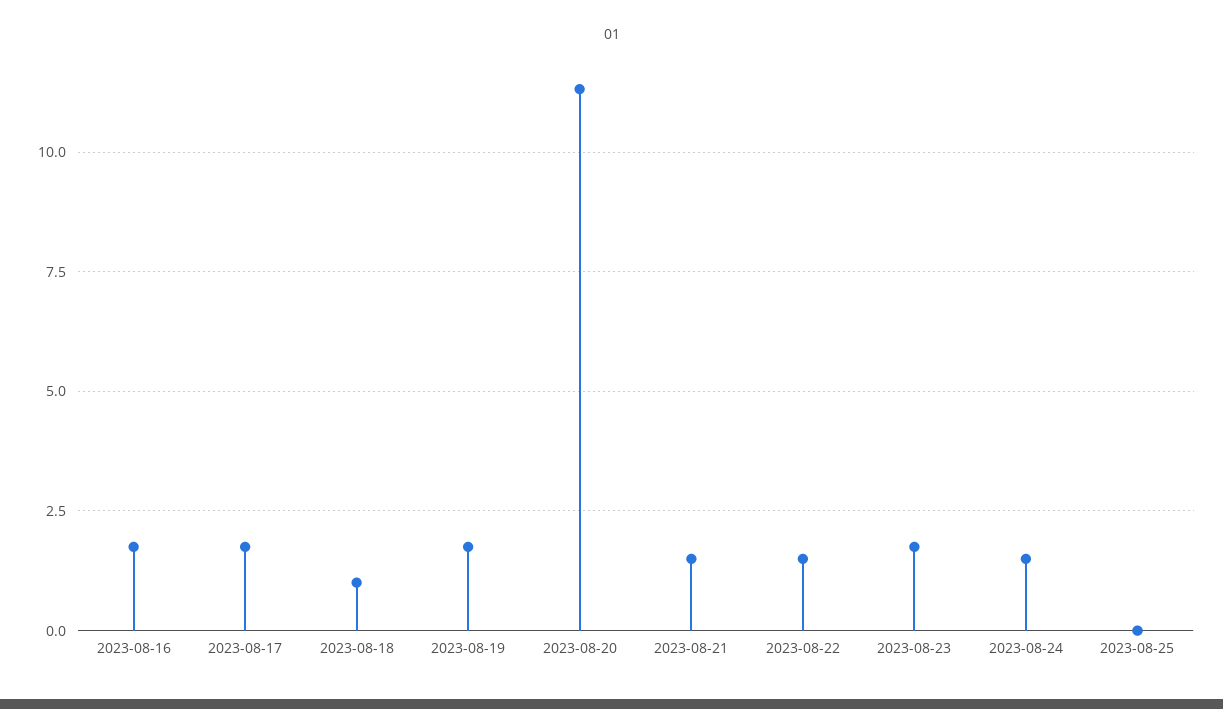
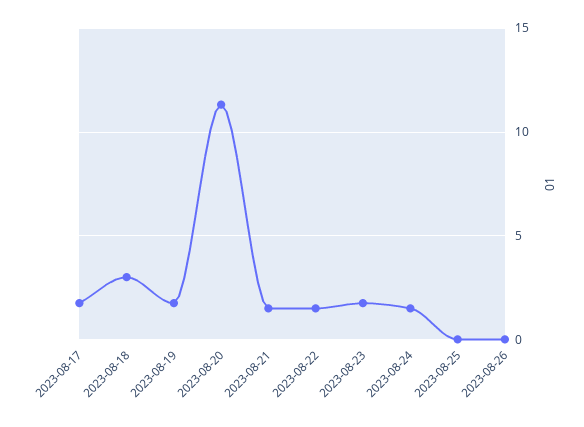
2023-08-16: 1.75 -> none
2023-08-18: 1 -> 3
2023-08-26: none -> 0

